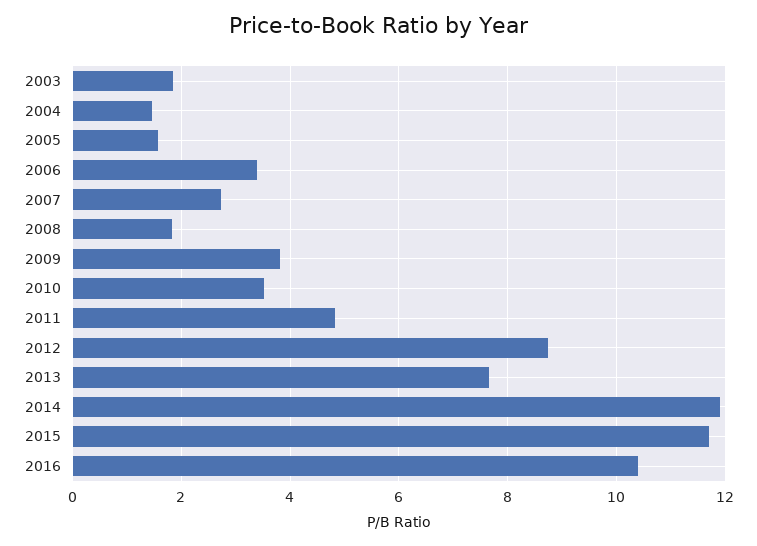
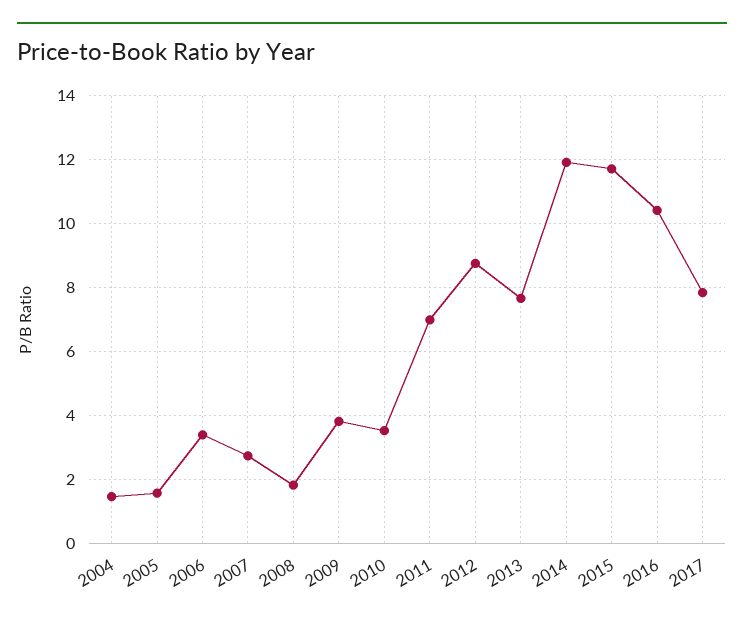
2003: 1.8 -> none
2011: 4.8 -> 7
2017: none -> 7.8

